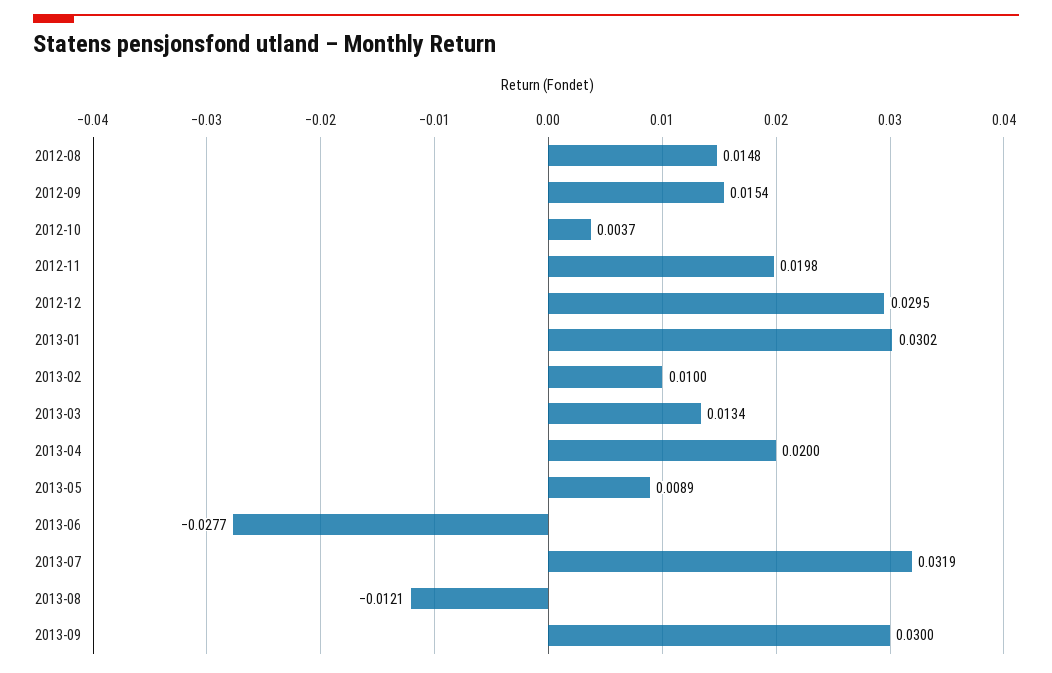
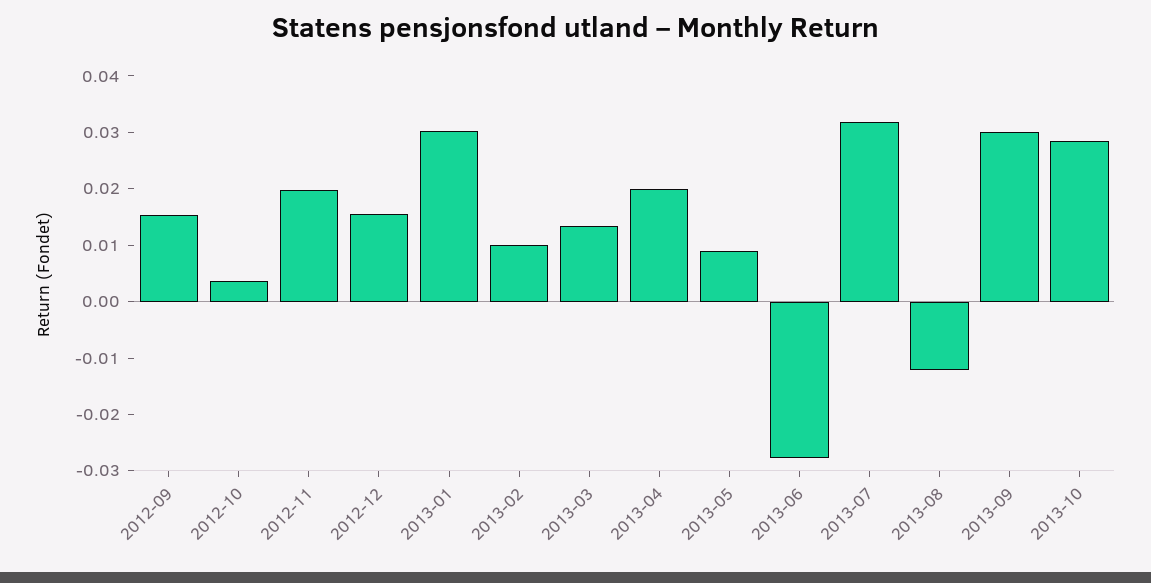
2012-08: 0.0148 -> none
2012-12: 0.0295 -> 0.016
2013-10: none -> 0.028

